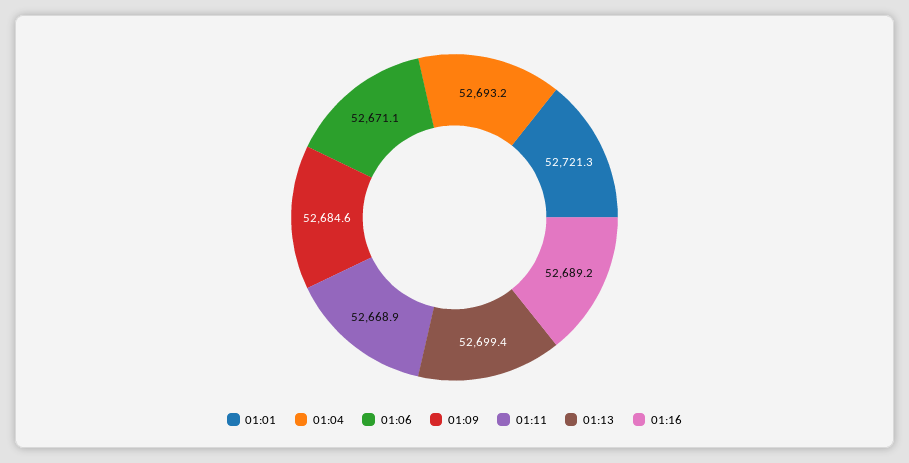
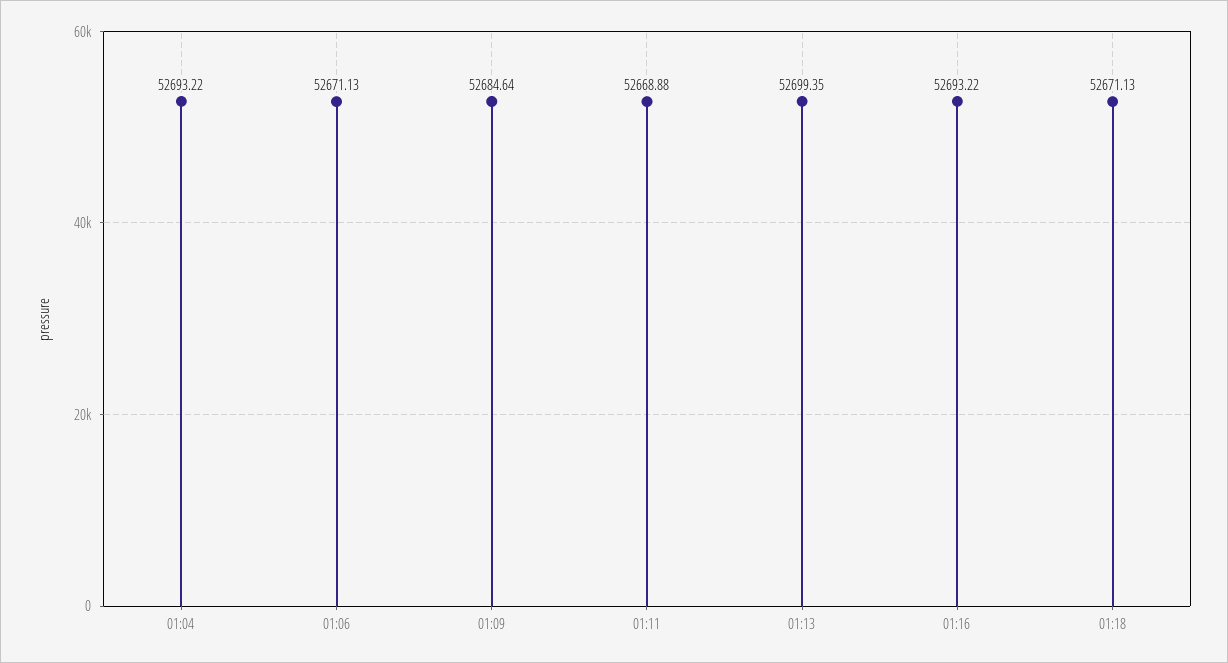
01:01: 52721.3 -> none
01:16: 52689.2 -> 52693.22
01:18: none -> 52671.13

